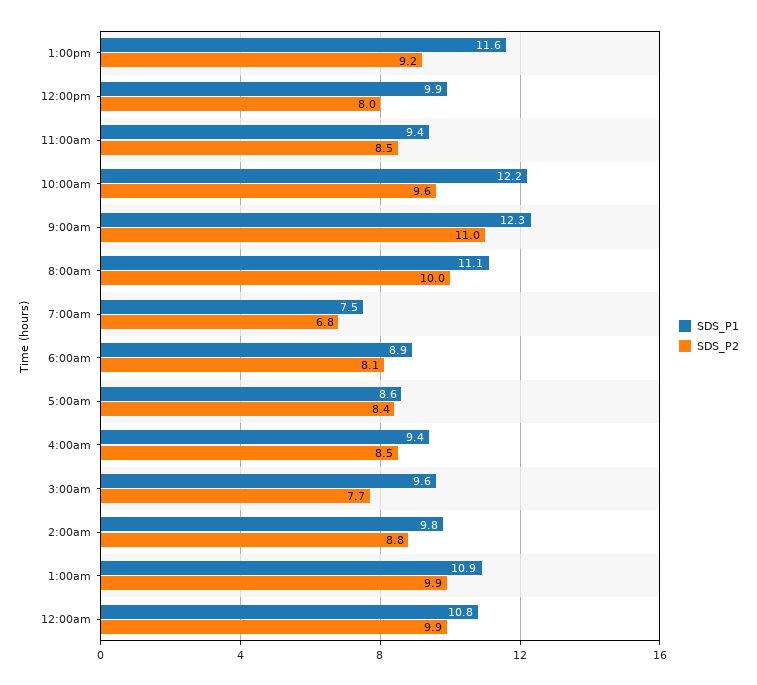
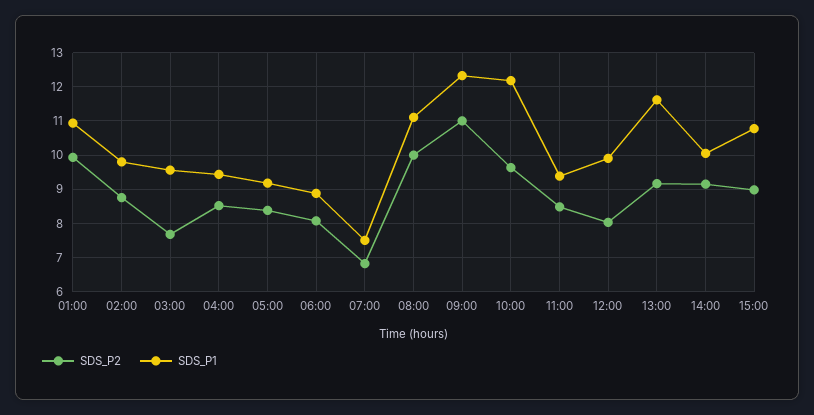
SDS_P1, 5:00am: 8.6 -> 9.2
SDS_P1, 12:00am: 10.8 -> none
SDS_P2, 12:00am: 9.9 -> none
SDS_P2, 14:00: none -> 9.2
SDS_P1, 14:00: none -> 10
SDS_P2, 15:00: none -> 9
SDS_P1, 15:00: none -> 10.8

